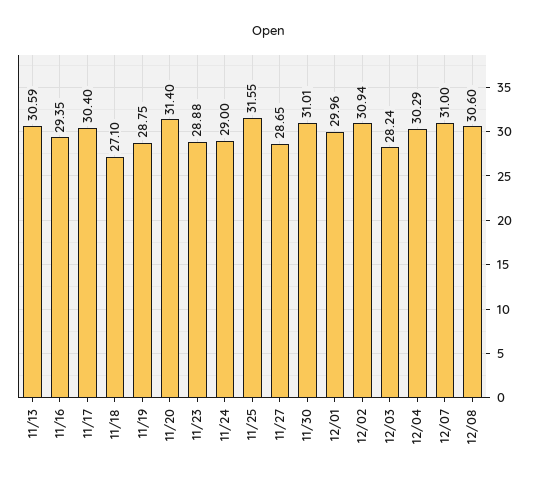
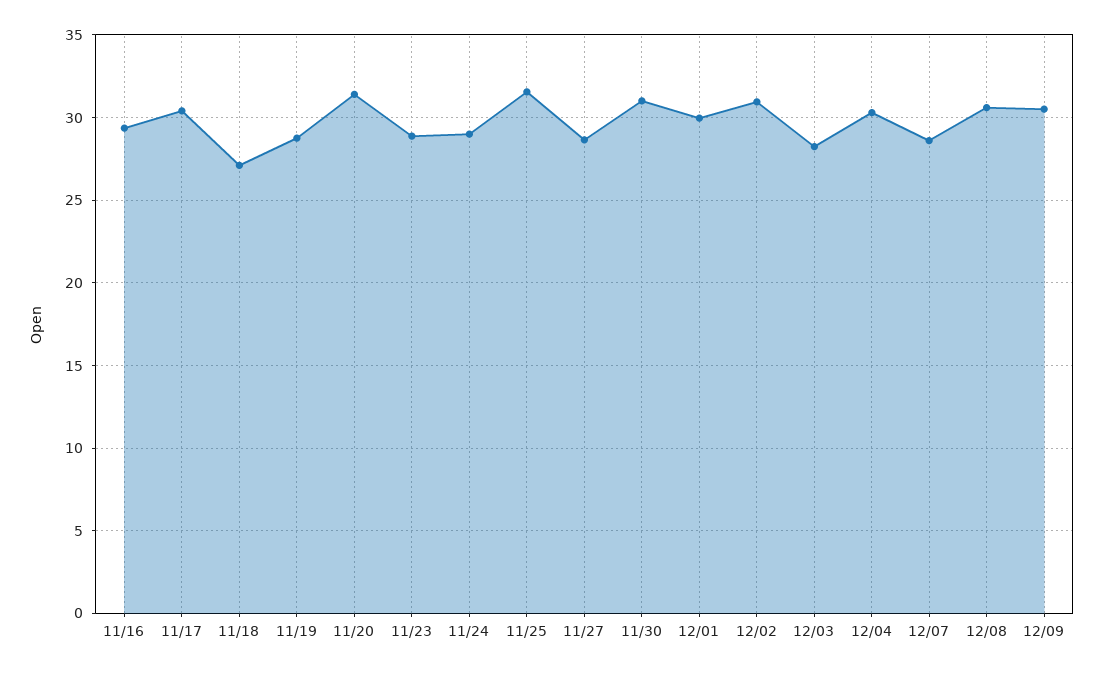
11/13: 30.59 -> none
12/07: 31 -> 28.5
12/09: none -> 30.5

